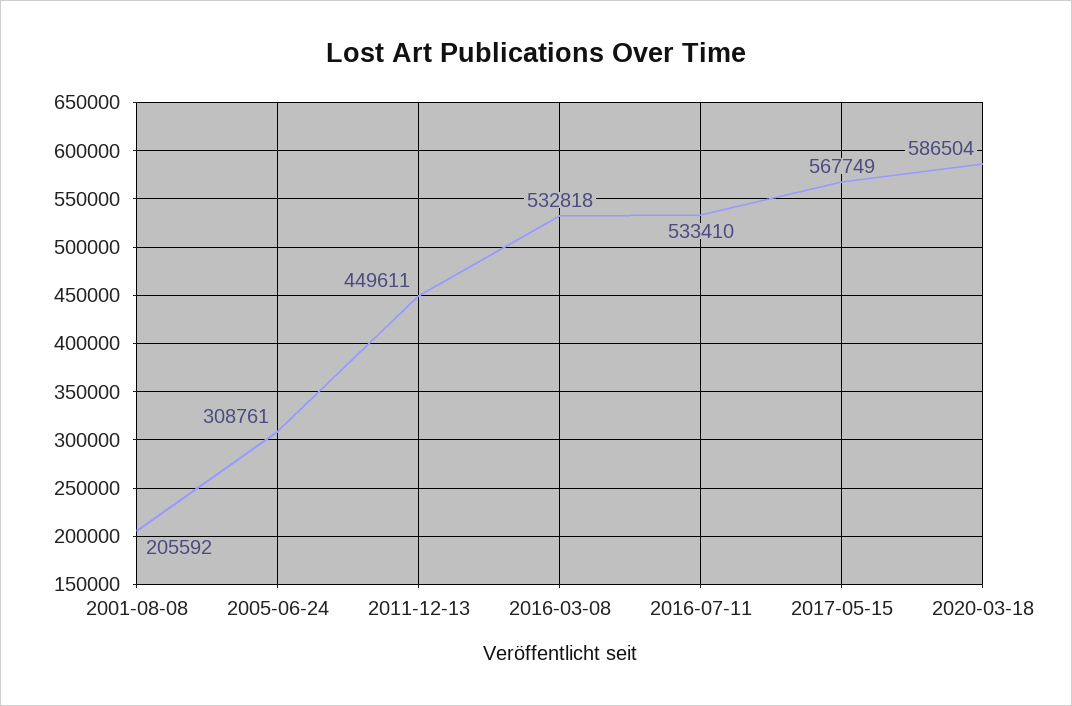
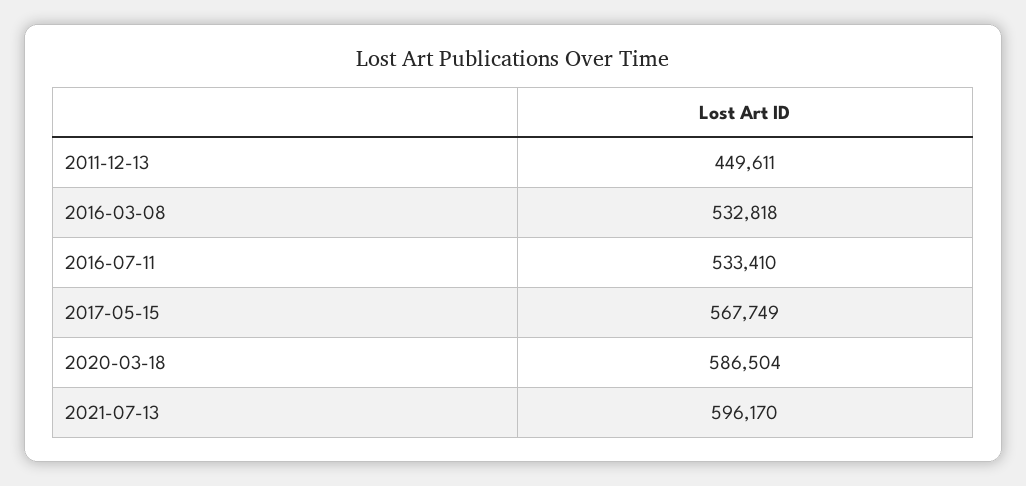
2001-08-08: 205592 -> none
2005-06-24: 308761 -> none
2021-07-13: none -> 596170

